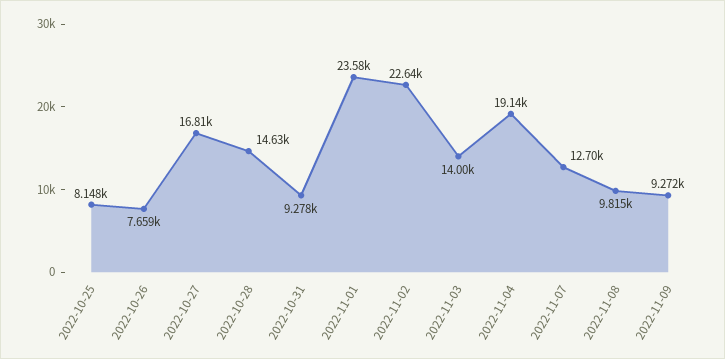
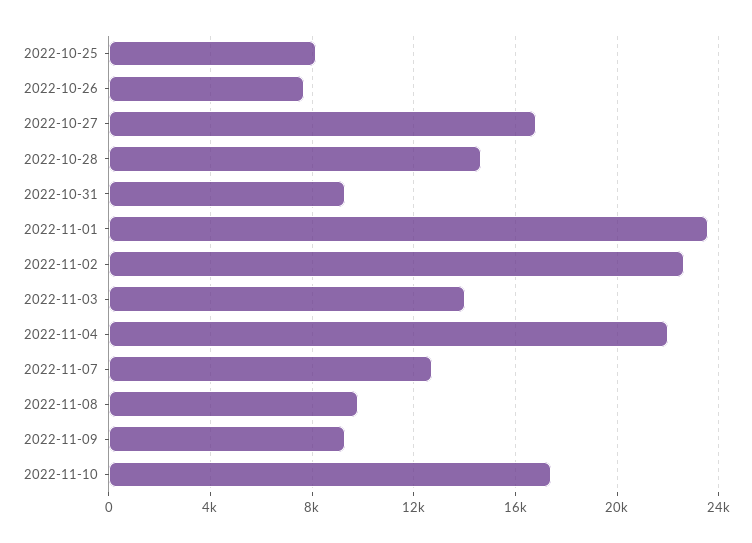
2022-11-04: 19140 -> 22000
2022-11-10: none -> 17500

